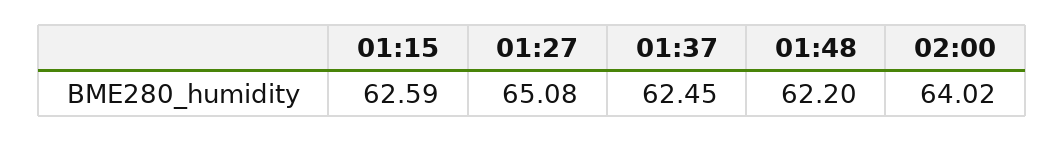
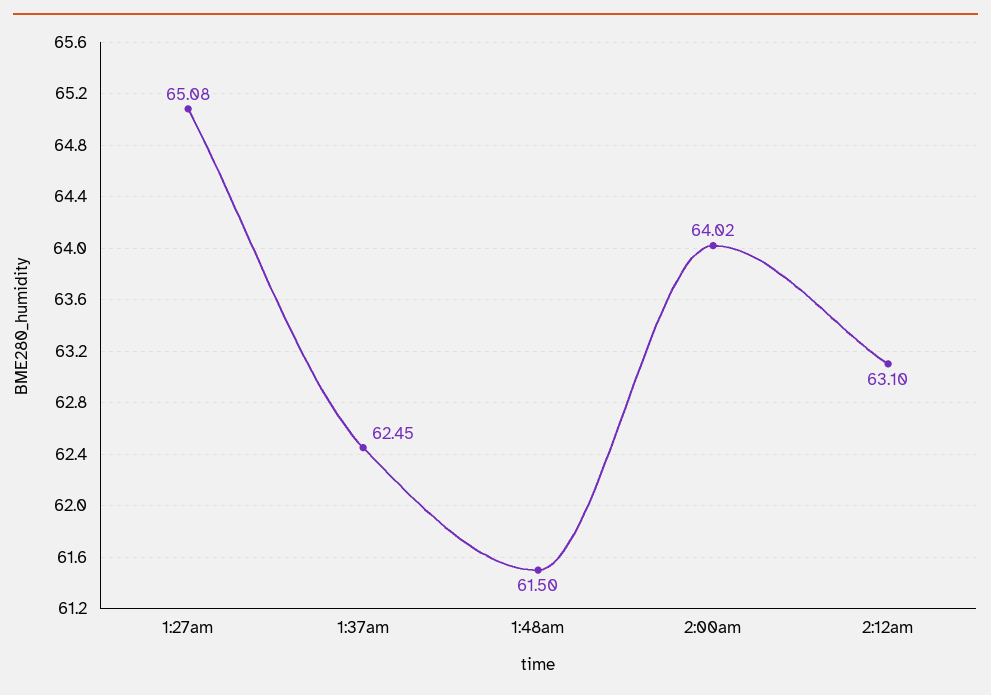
01:15: 62.59 -> none
01:48: 62.2 -> 61.5
2:12am: none -> 63.1

